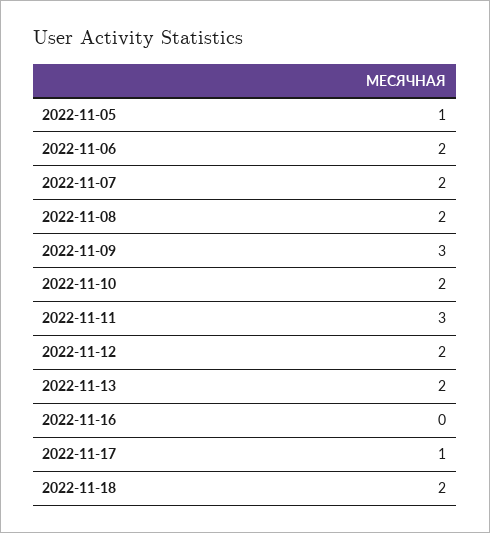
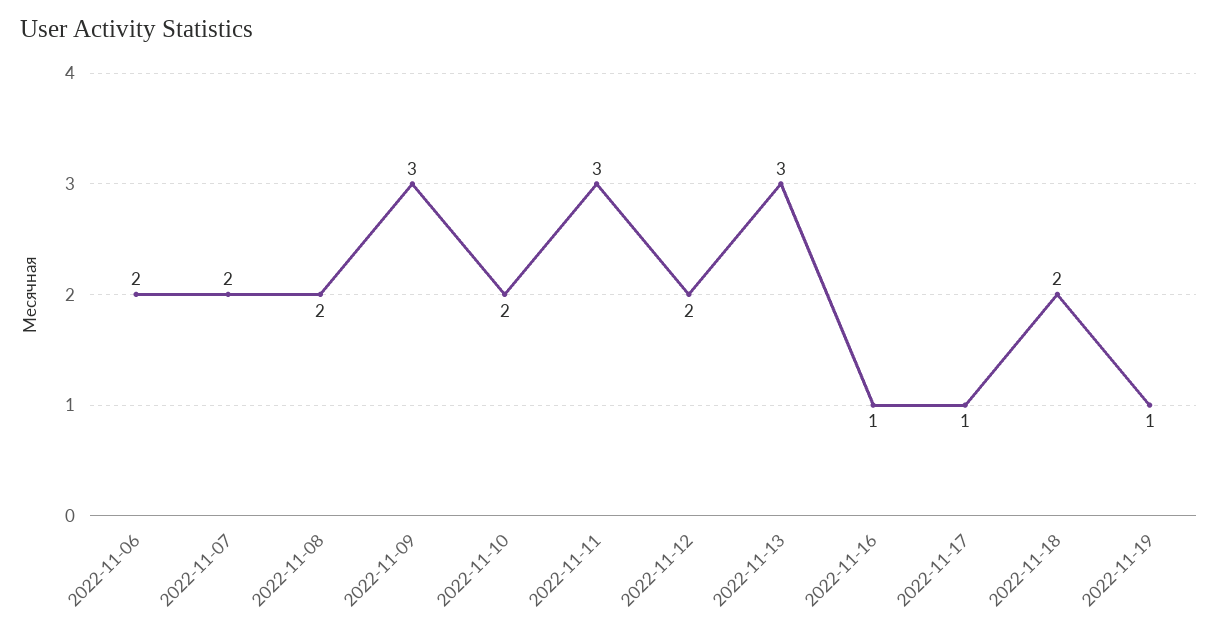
2022-11-05: 1 -> none
2022-11-13: 2 -> 3
2022-11-16: 0 -> 1
2022-11-19: none -> 1

